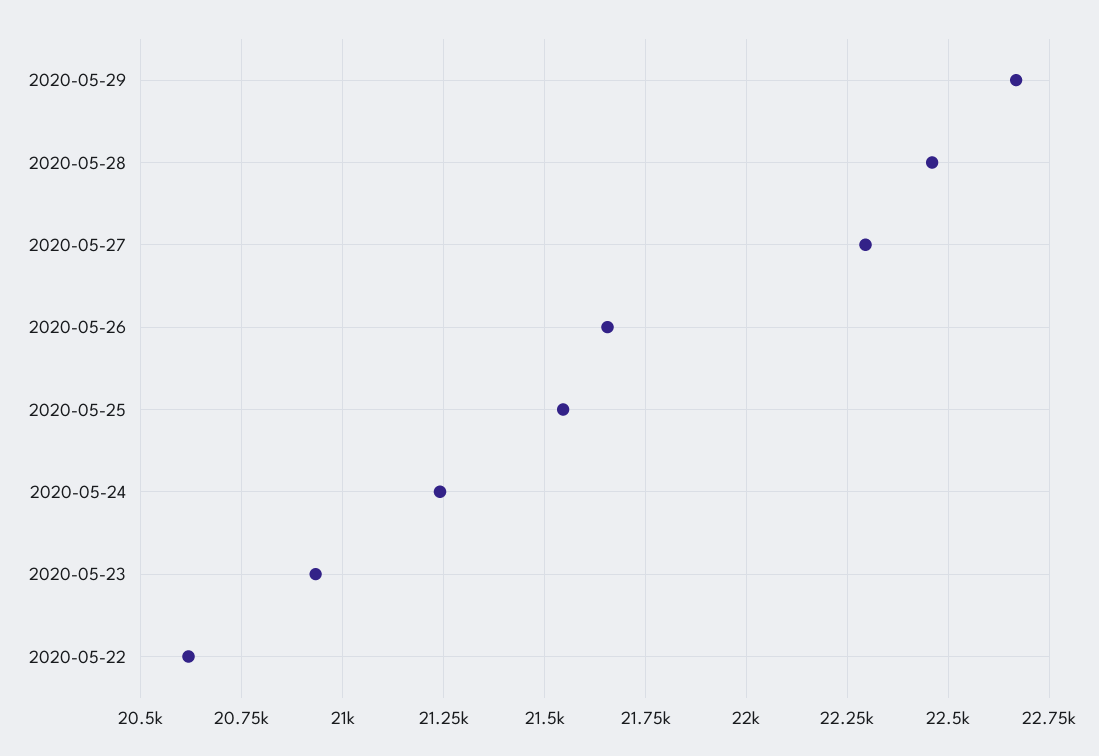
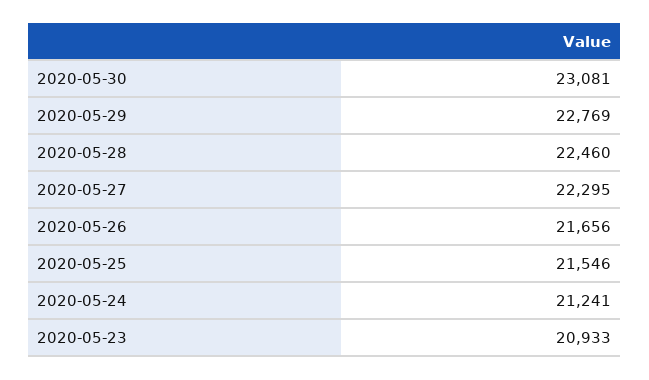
2020-05-29: 22675 -> 22769
2020-05-22: 20625 -> none
2020-05-30: none -> 23081

